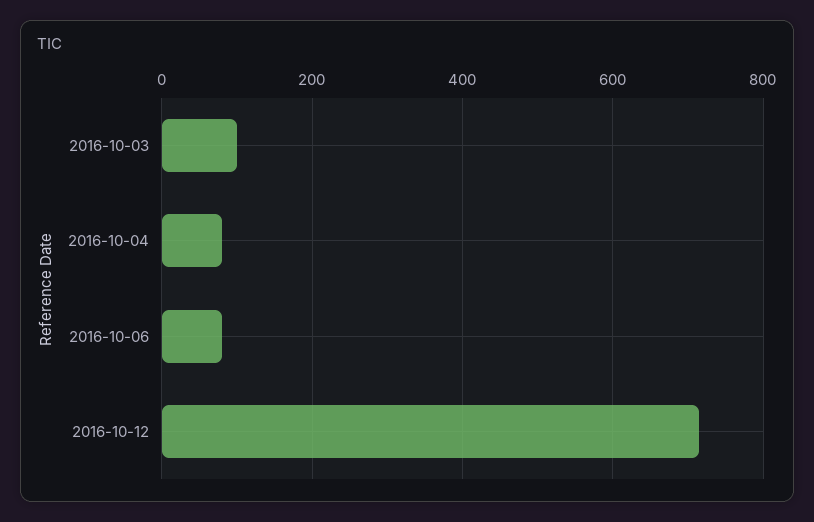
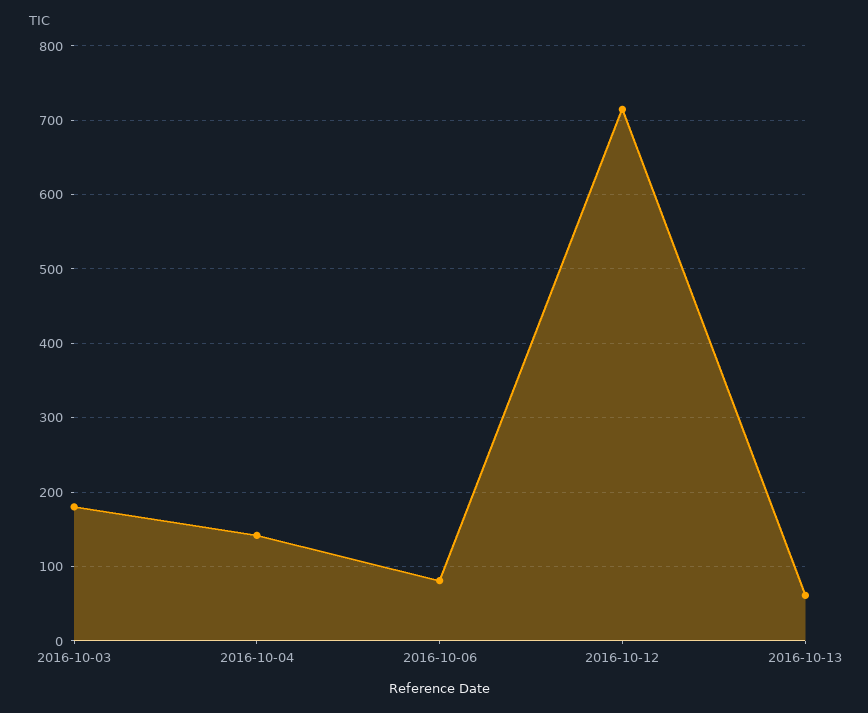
2016-10-03: 100 -> 180
2016-10-04: 80 -> 140
2016-10-13: none -> 60

